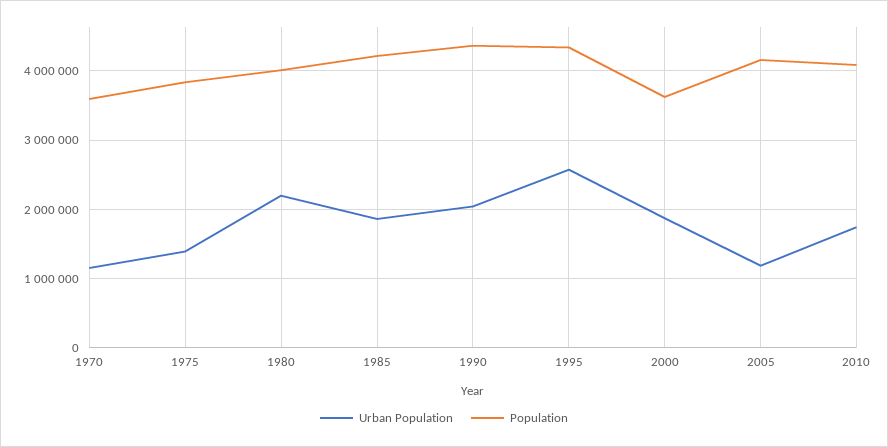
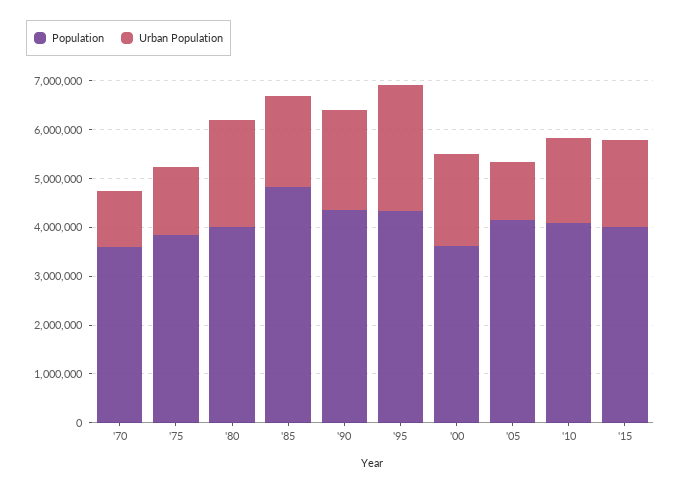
Population, 1985: 4200000 -> 4800000
Population, '15: none -> 4000000
Urban Population, '15: none -> 1800000

